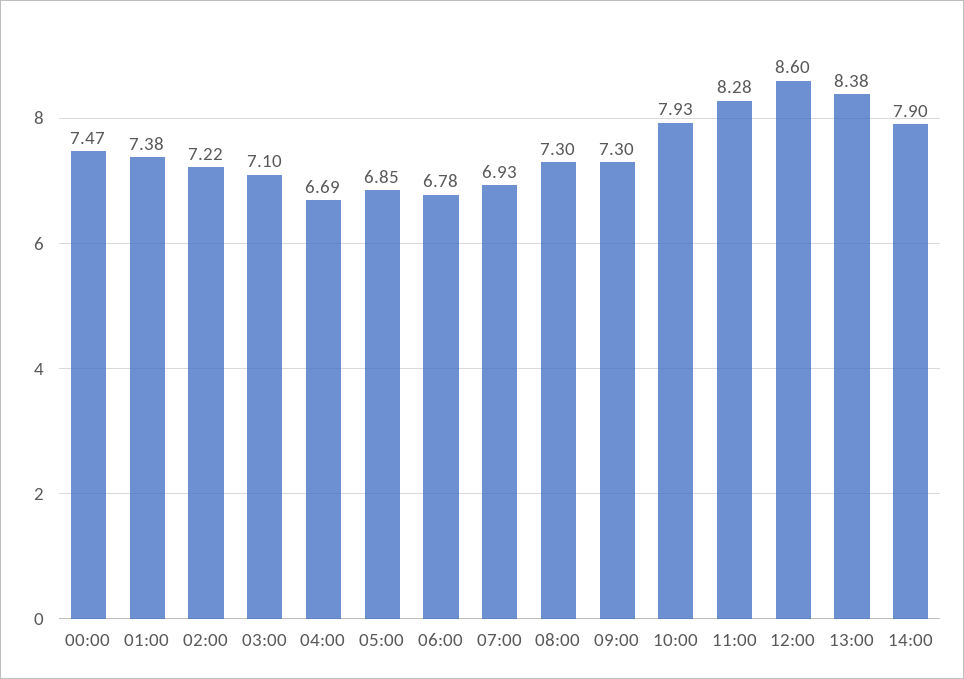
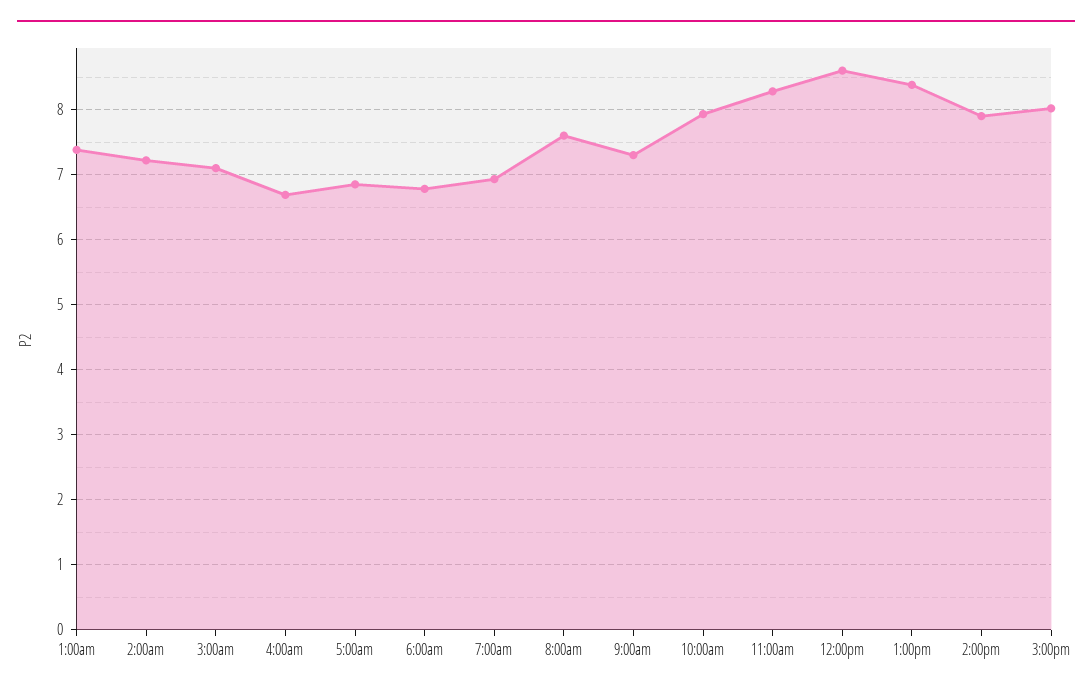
00:00: 7.47 -> none
08:00: 7.3 -> 7.6
3:00pm: none -> 8

